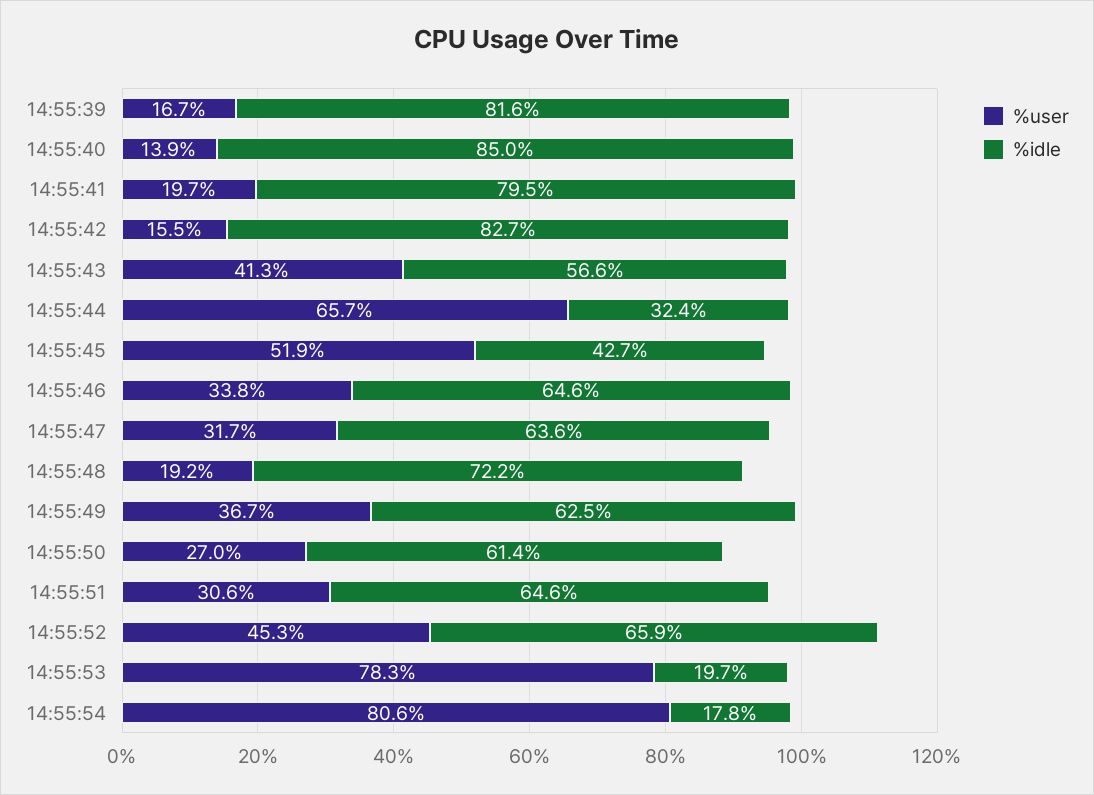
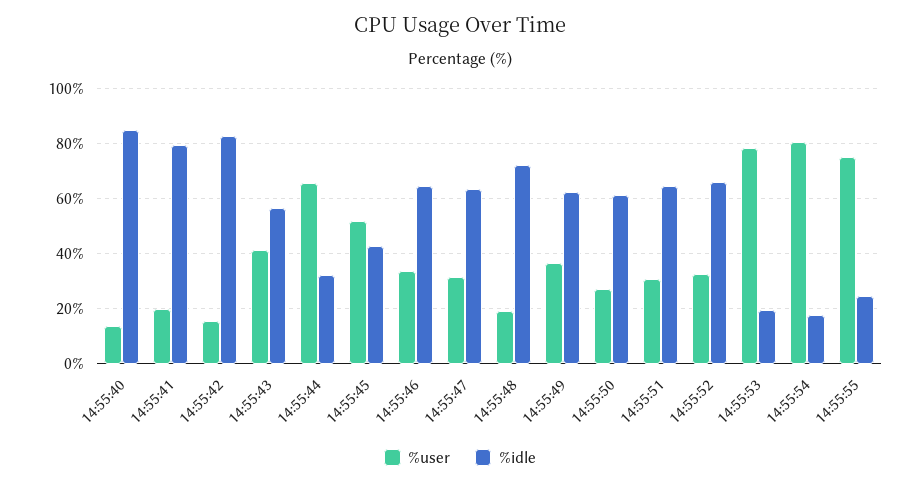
%user, 14:55:39: 16.7 -> none
%idle, 14:55:39: 81.6 -> none
%user, 14:55:52: 45.3 -> 32.5
%user, 14:55:55: none -> 75
%idle, 14:55:55: none -> 25

